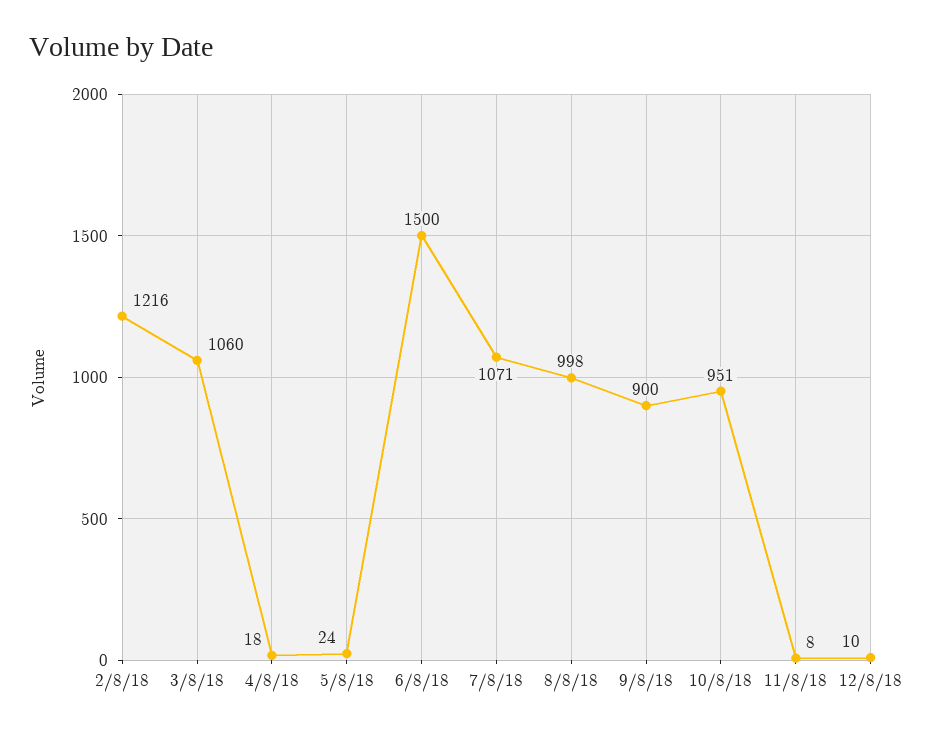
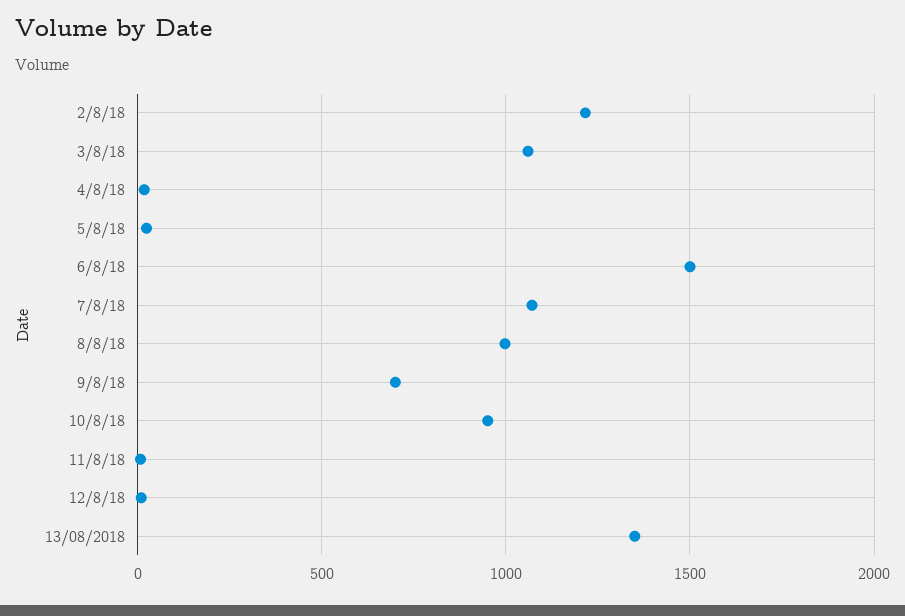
9/8/18: 900 -> 700
13/08/2018: none -> 1350

